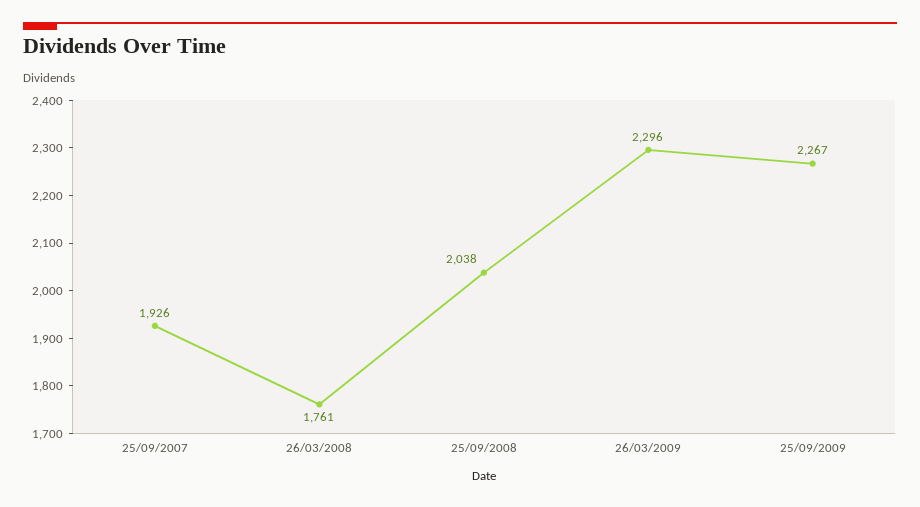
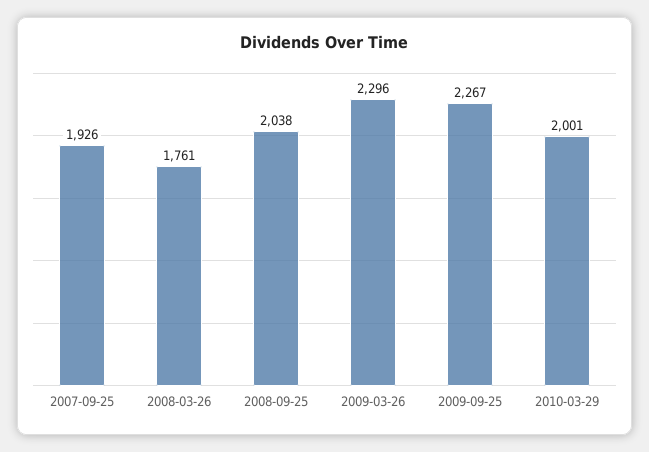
2010-03-29: none -> 2001

